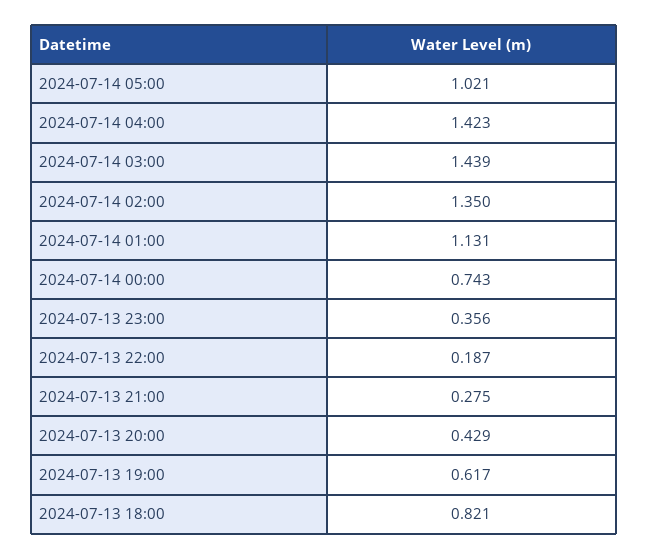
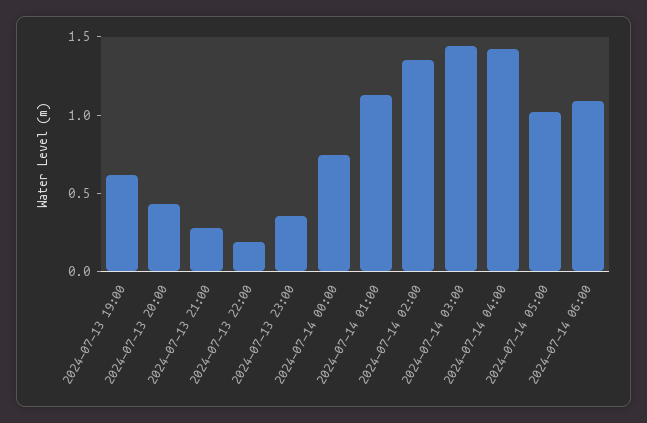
2024-07-13 18:00: 0.821 -> none
2024-07-14 06:00: none -> 1.1

